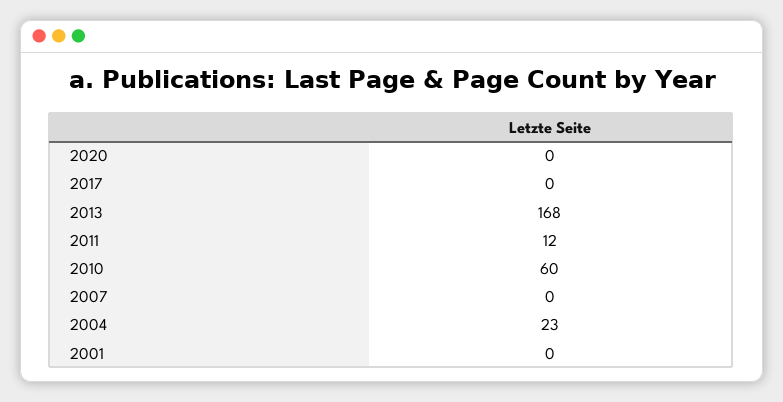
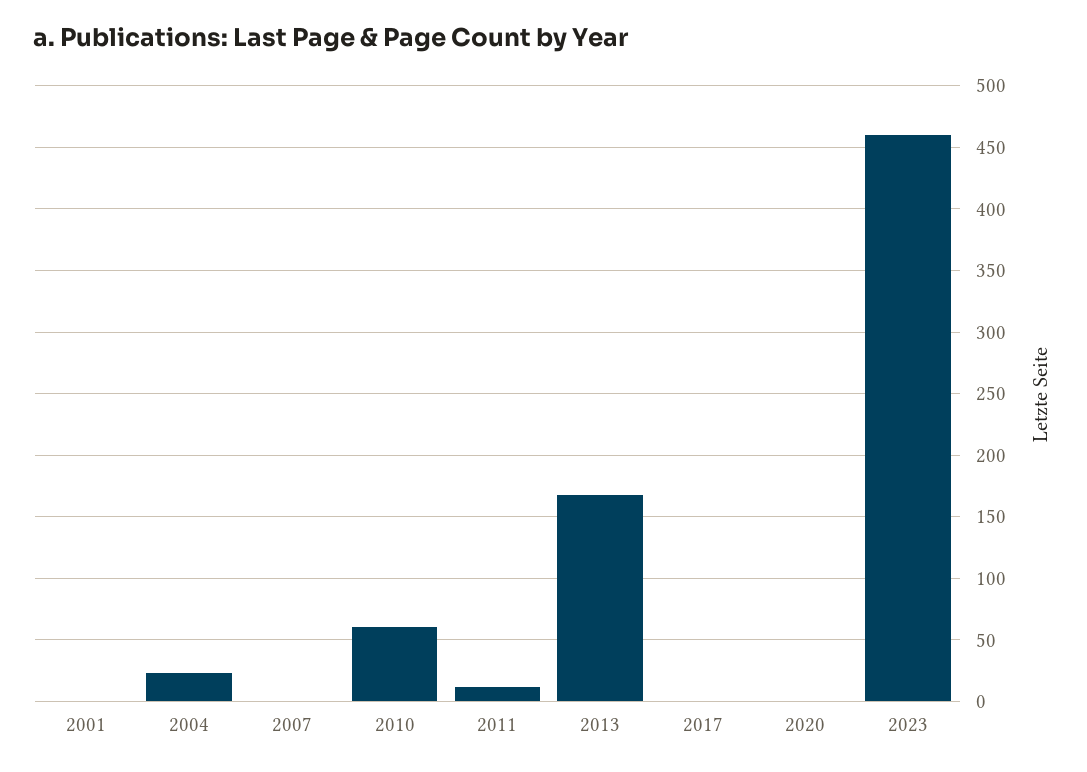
2023: none -> 460

